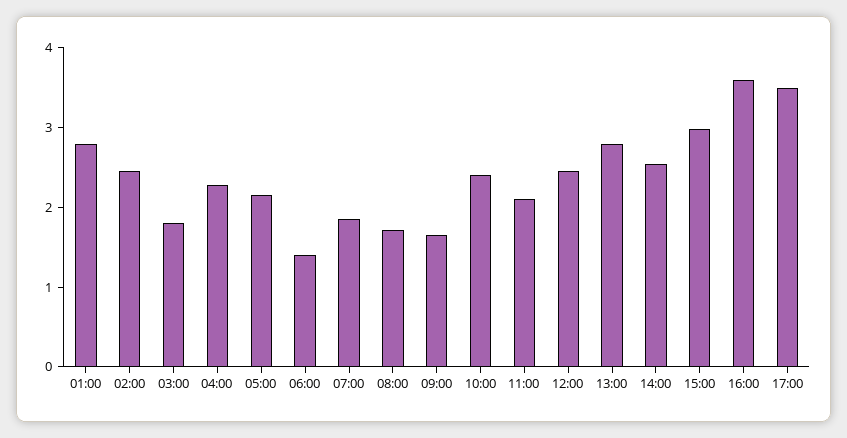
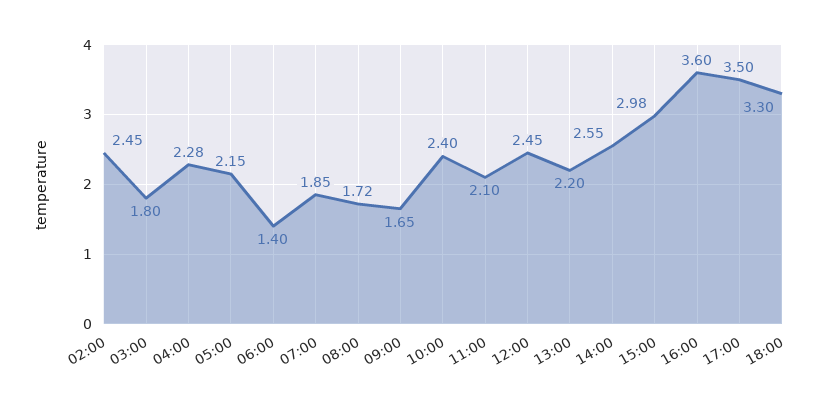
01:00: 2.8 -> none
13:00: 2.8 -> 2.2
18:00: none -> 3.3

